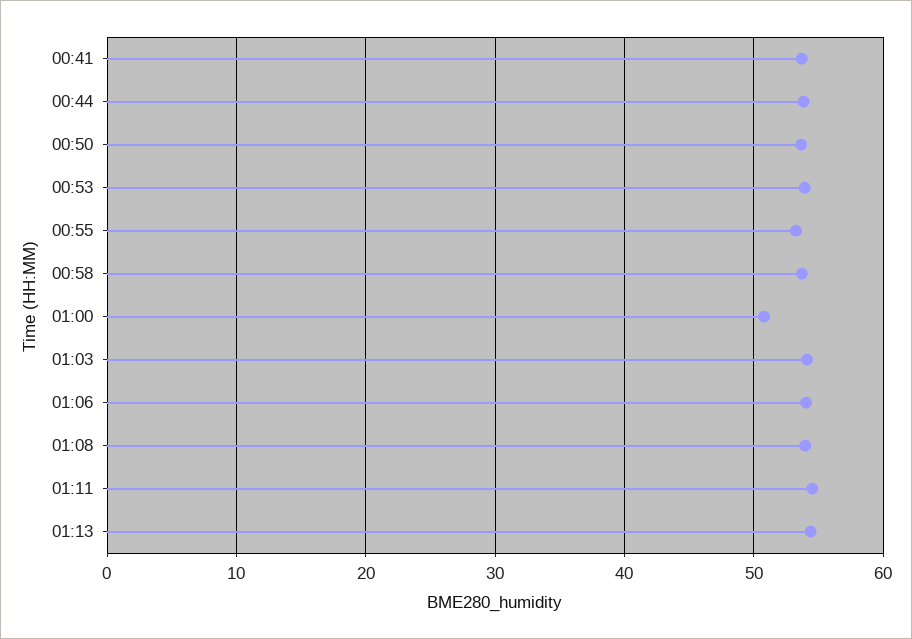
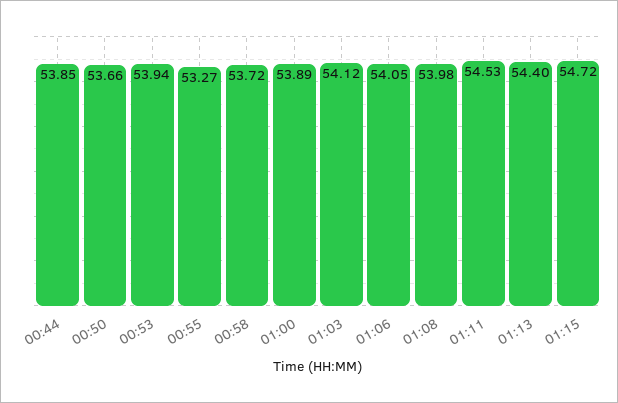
00:41: 54 -> none
01:00: 51 -> 53.89
01:15: none -> 54.72

